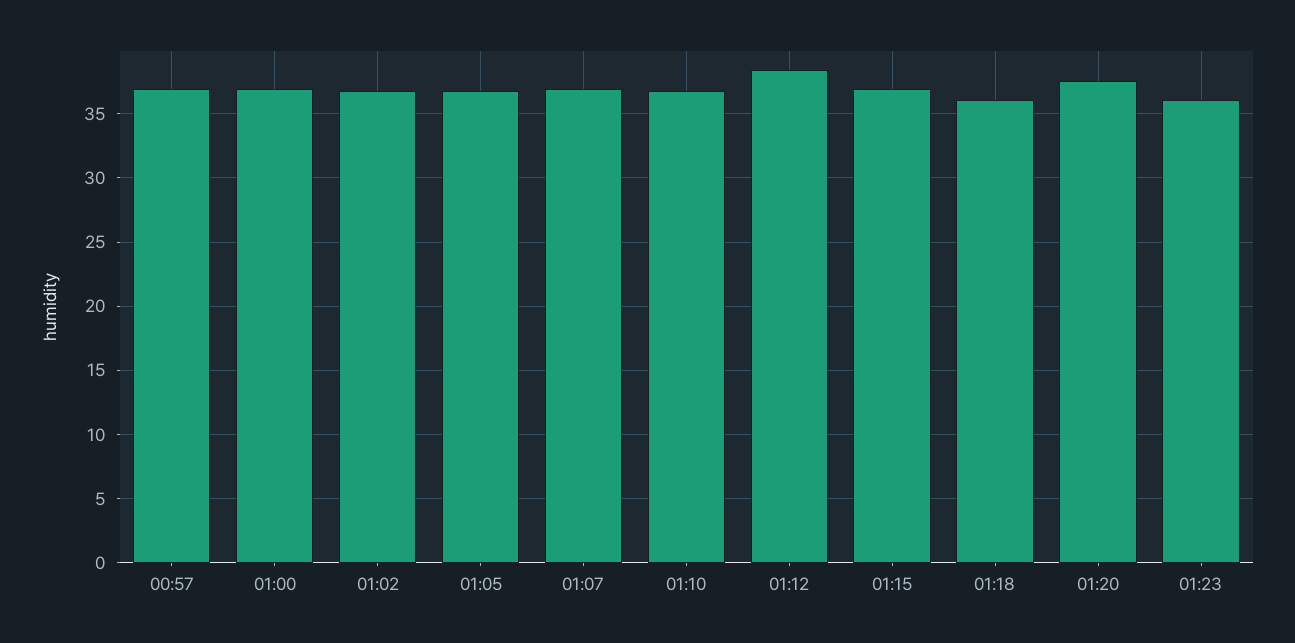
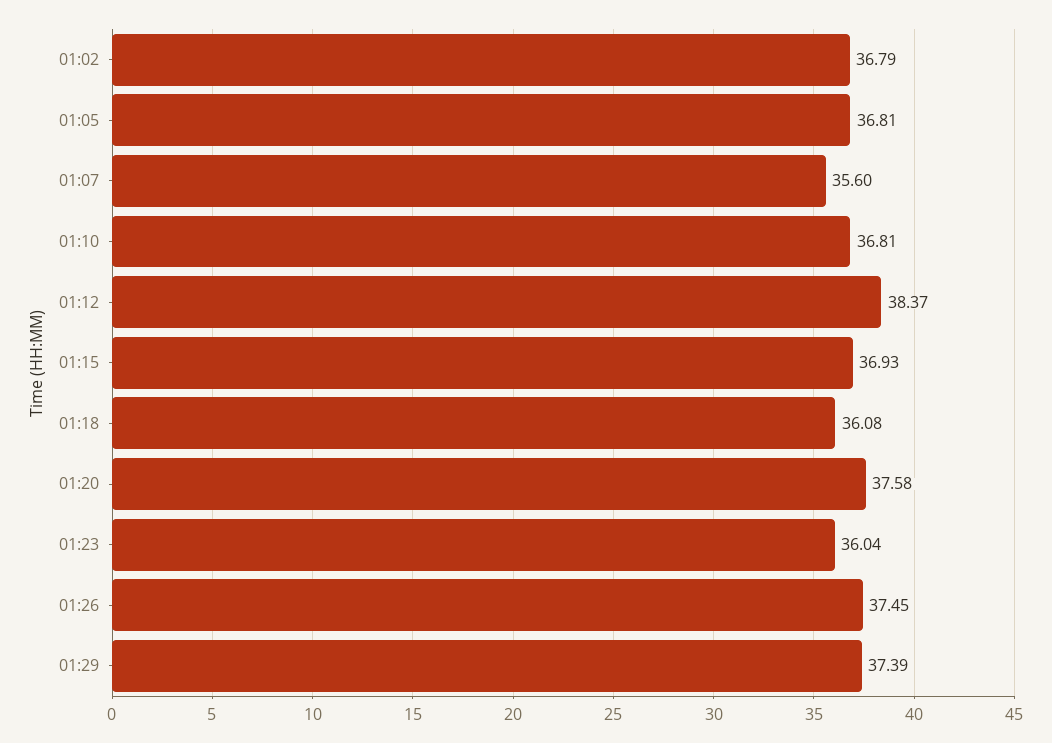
00:57: 37 -> none
01:00: 37 -> none
01:07: 37 -> 35.6
01:26: none -> 37.45
01:29: none -> 37.39

